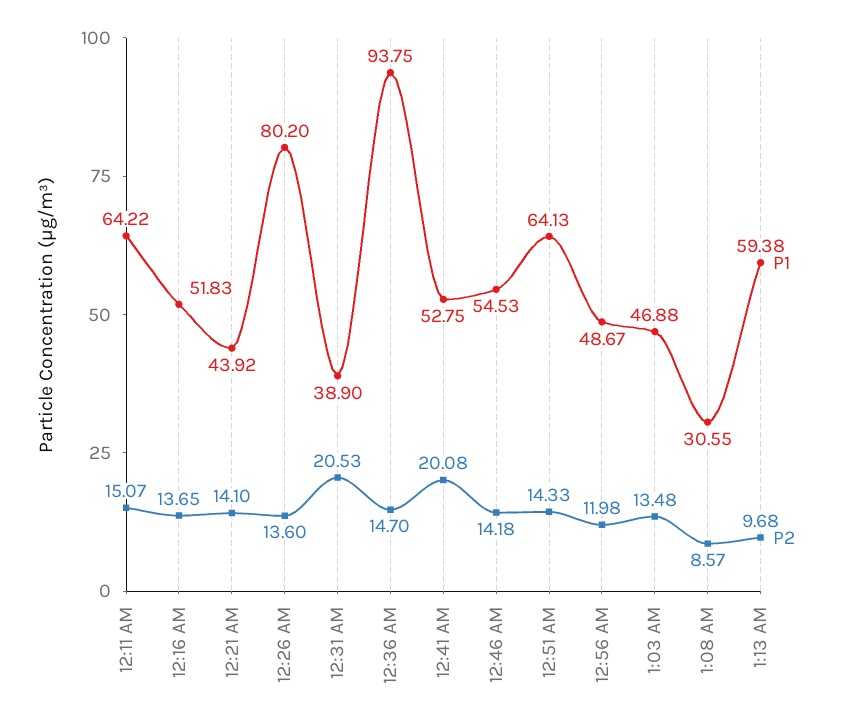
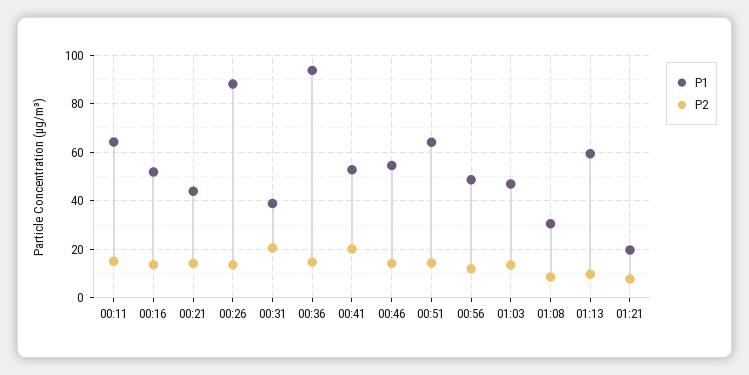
P1, 12:26 AM: 80.2 -> 87.5
P1, 01:21: none -> 20
P2, 01:21: none -> 7.5

